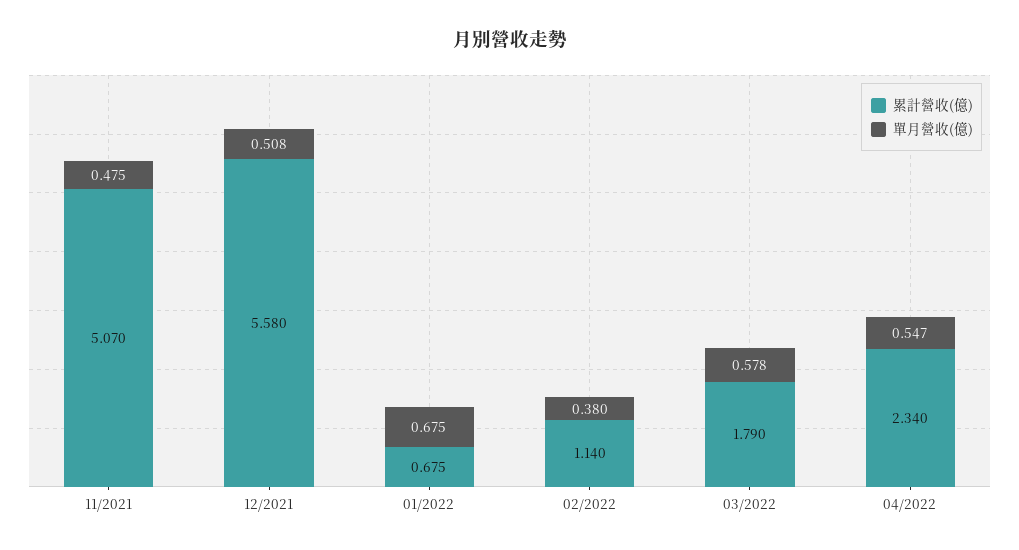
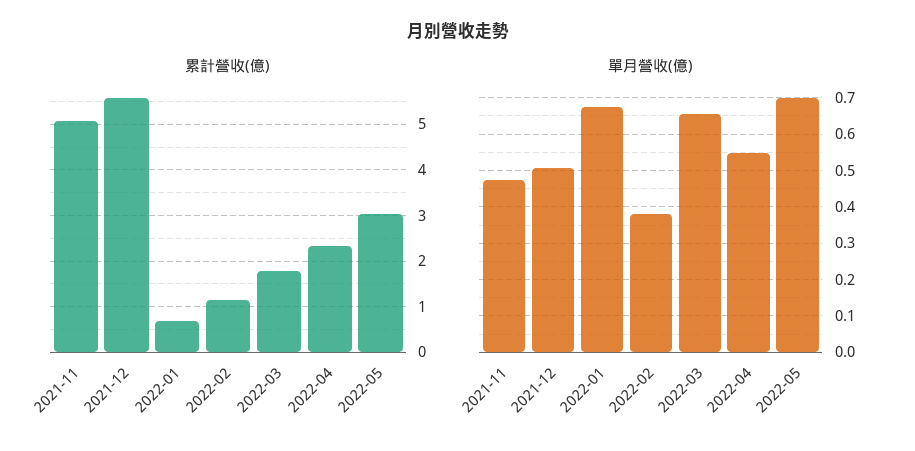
單月營收(億), 03/2022: 0.578 -> 0.66
累計營收(億), 2022-05: none -> 3
單月營收(億), 2022-05: none -> 0.7

